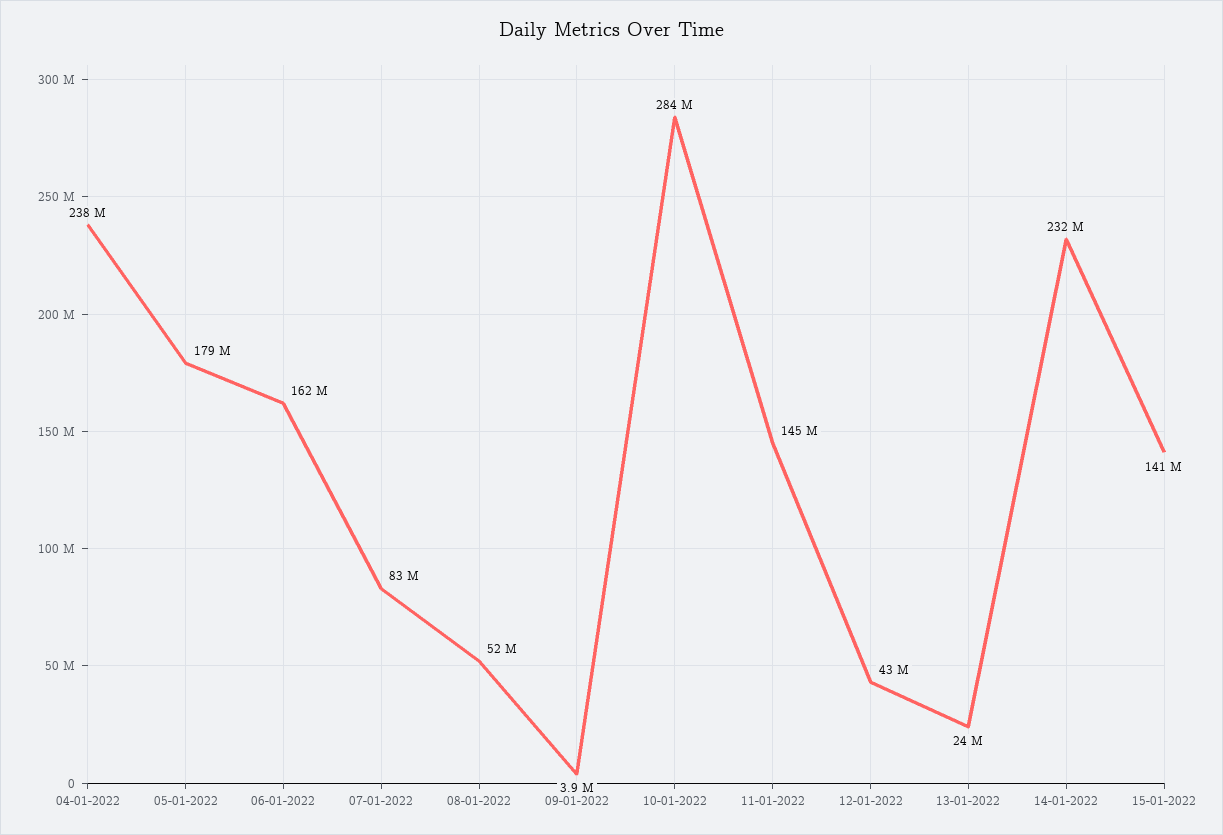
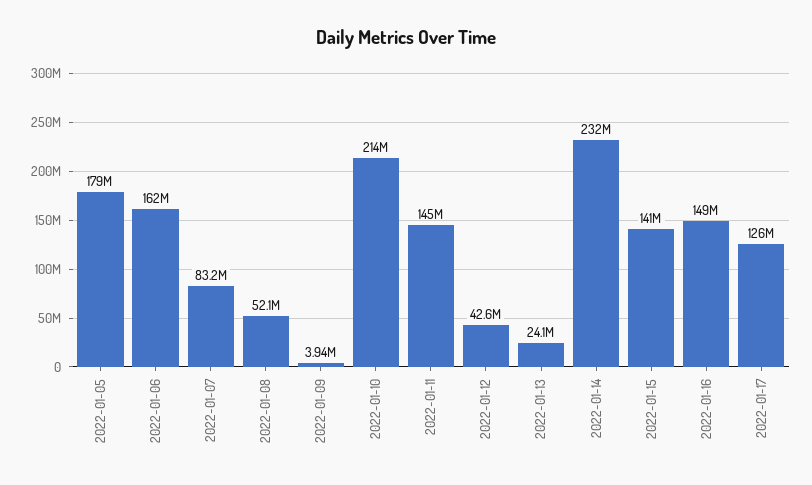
04-01-2022: 238000000 -> none
10-01-2022: 284000000 -> 214000000
2022-01-16: none -> 149000000
2022-01-17: none -> 126000000

